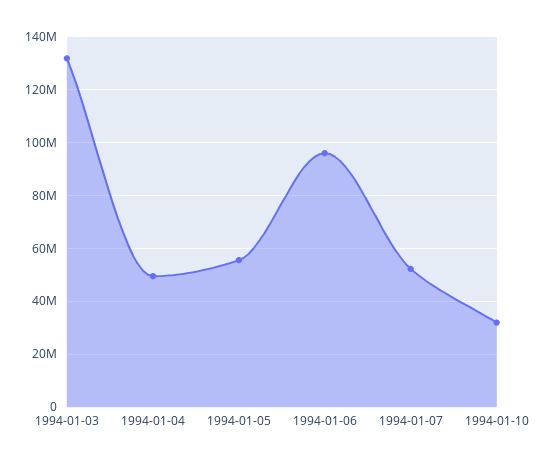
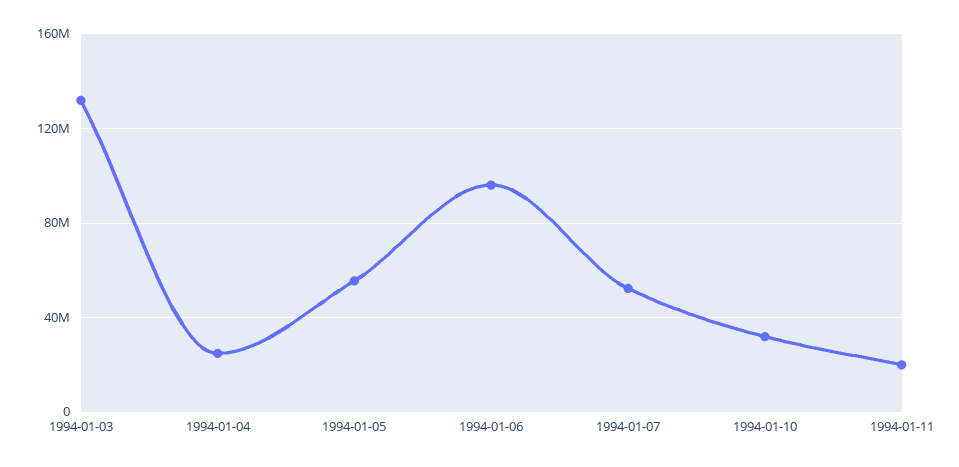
1994-01-04: 50000000 -> 25000000
1994-01-11: none -> 20000000

